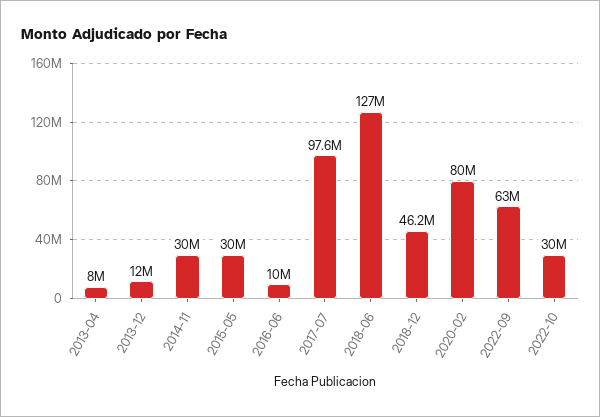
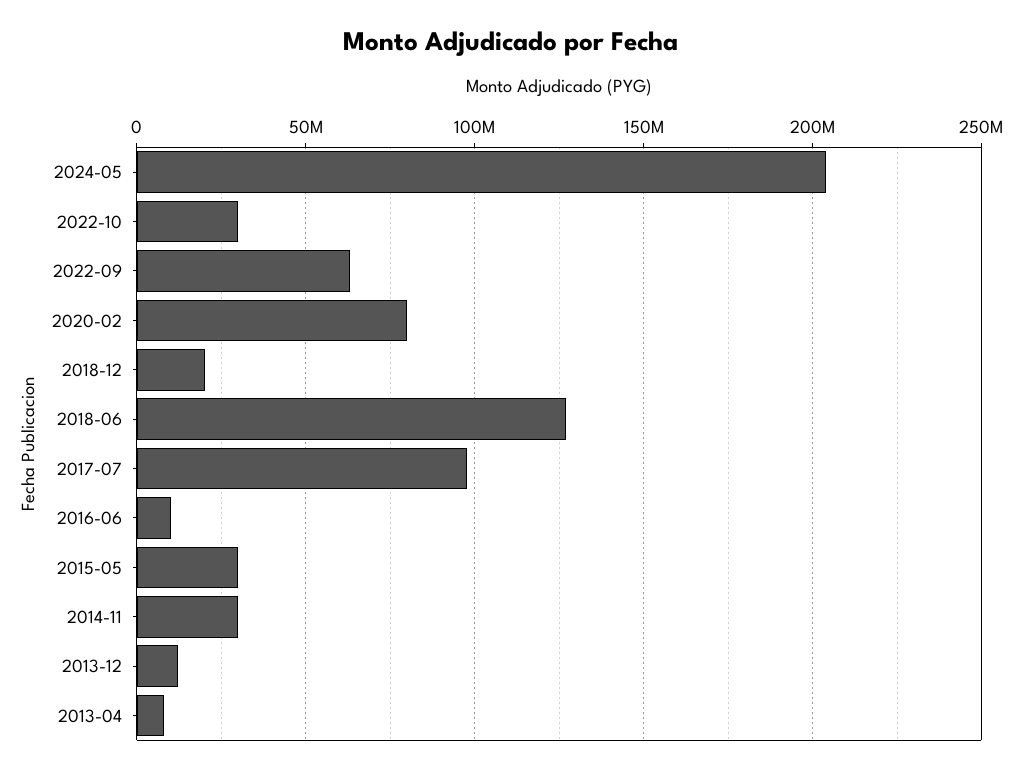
2018-12: 46200000 -> 20000000
2024-05: none -> 205000000

